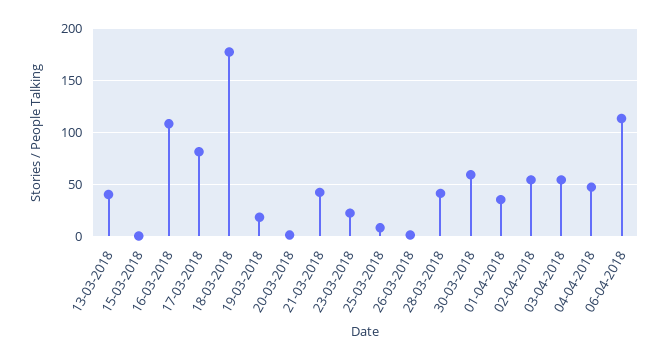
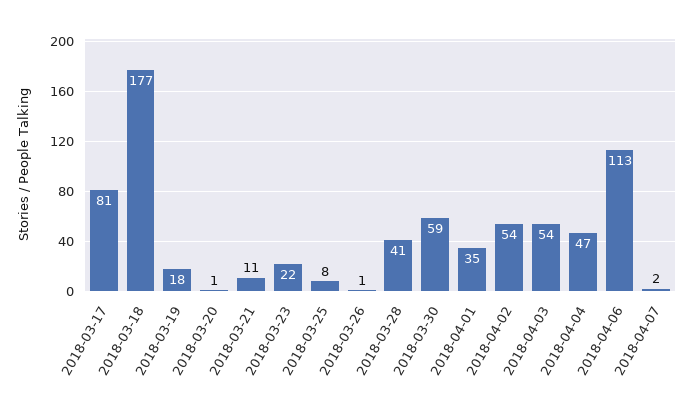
13-03-2018: 40 -> none
15-03-2018: 0 -> none
16-03-2018: 110 -> none
21-03-2018: 40 -> 11
2018-04-07: none -> 2

